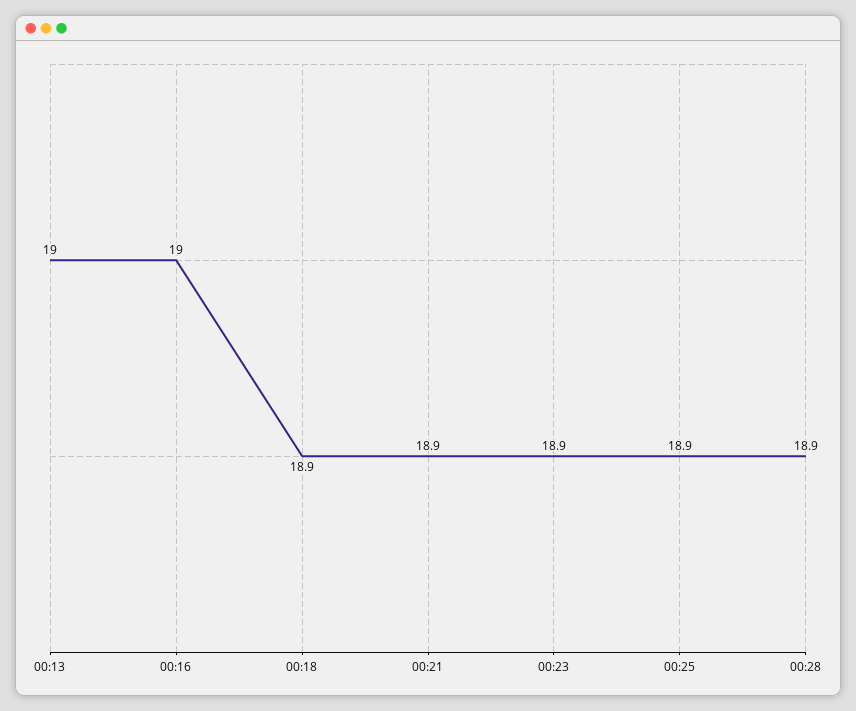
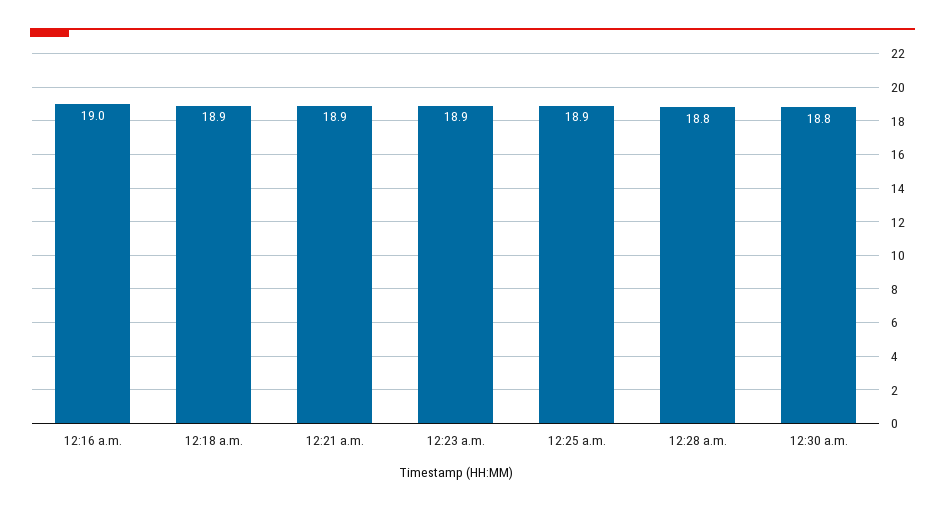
00:13: 19 -> none
00:28: 18.9 -> 18.8
12:30 a.m.: none -> 18.8

